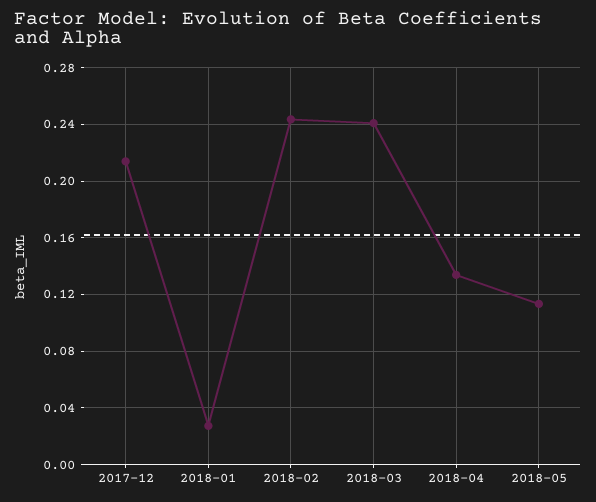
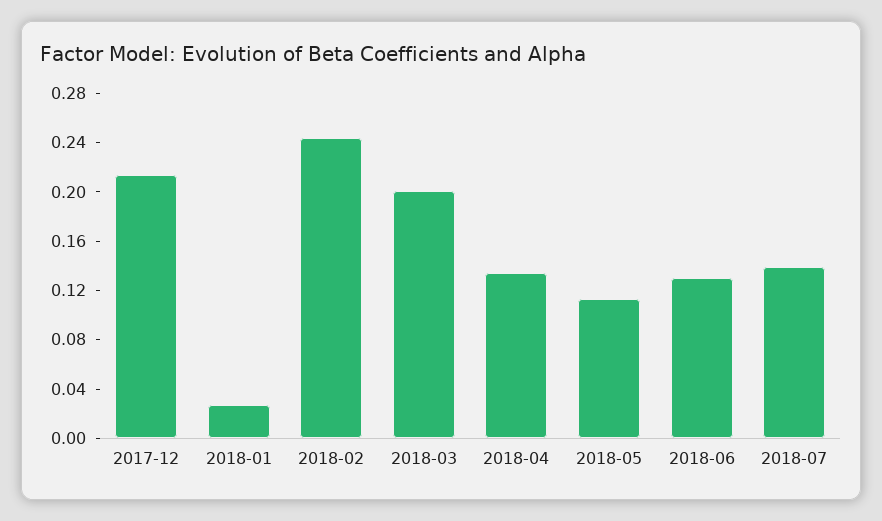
2018-03: 0.24 -> 0.2
2018-06: none -> 0.13
2018-07: none -> 0.14

